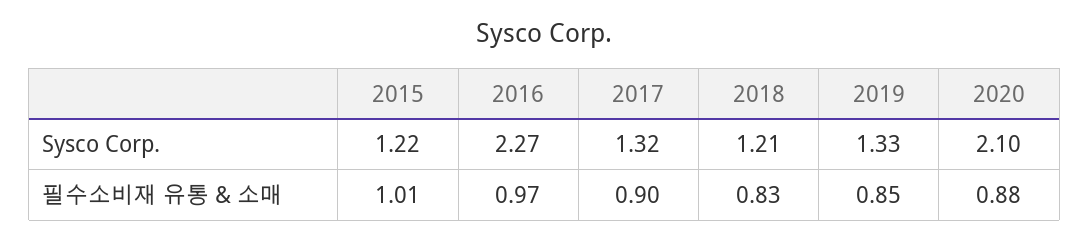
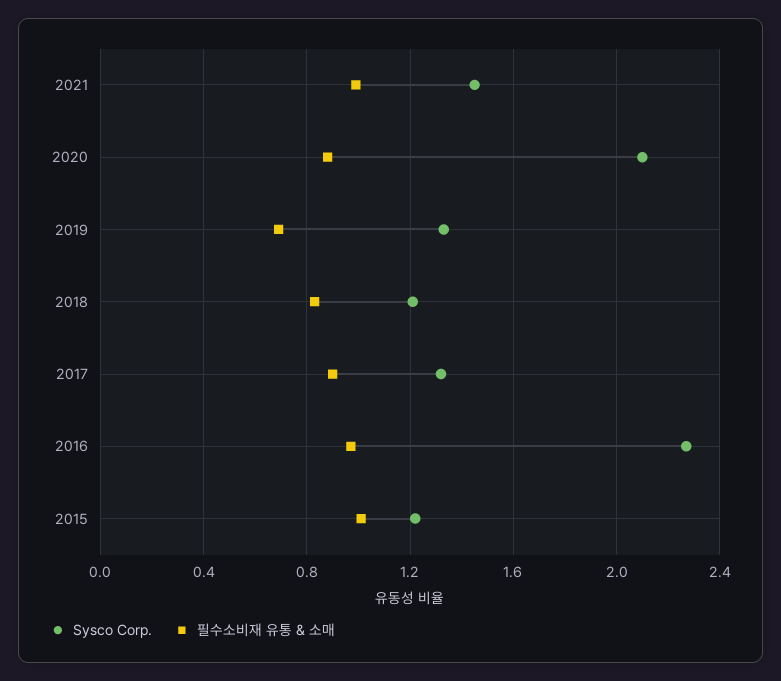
필수소비재 유통 & 소매, 2019: 0.85 -> 0.7
Sysco Corp., 2021: none -> 1.45
필수소비재 유통 & 소매, 2021: none -> 1

